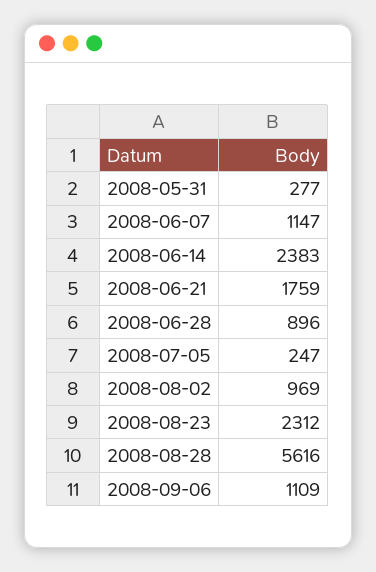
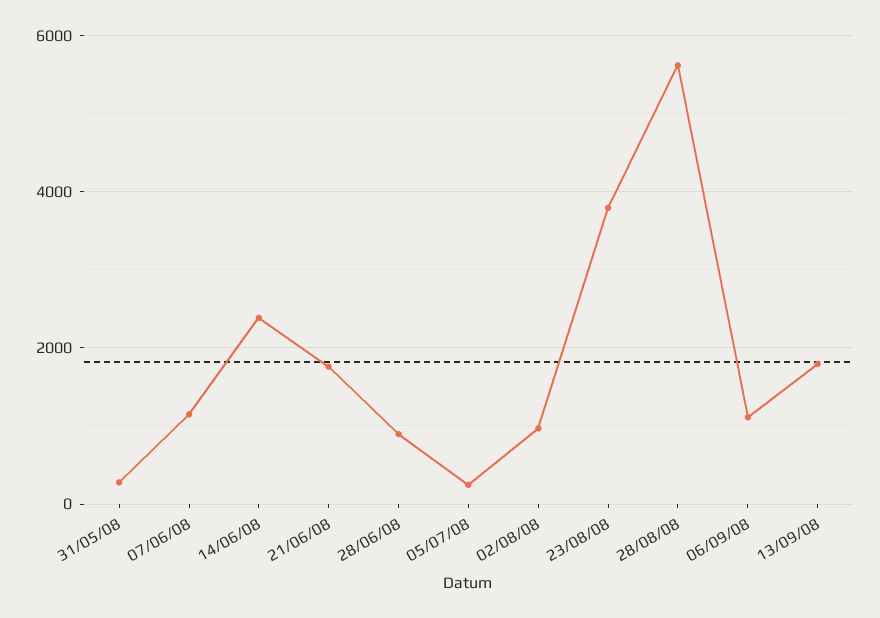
2008-08-23: 2312 -> 3800
13/09/08: none -> 1800

